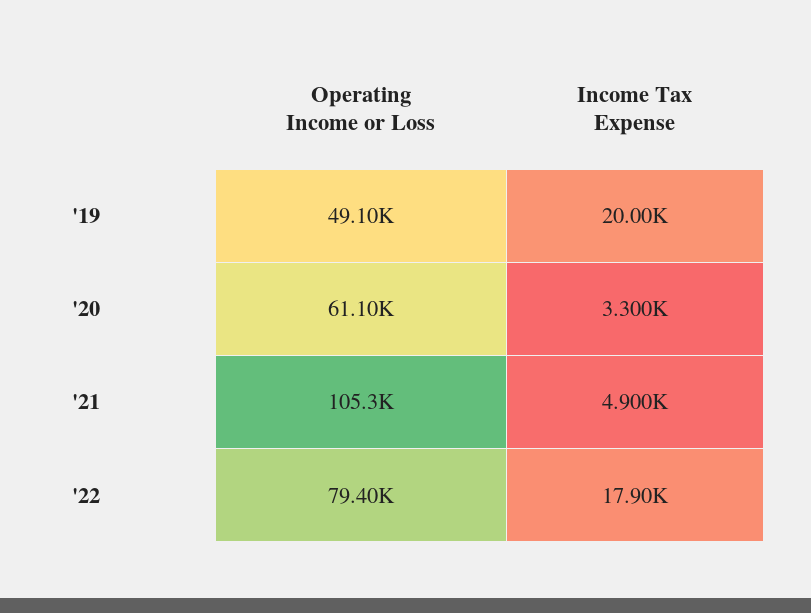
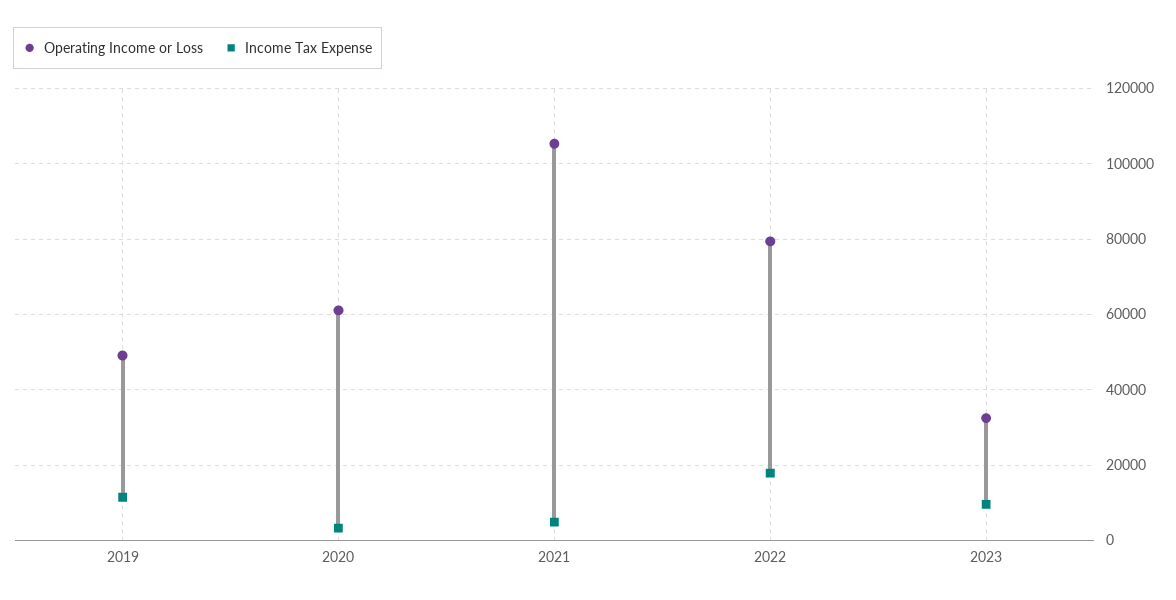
Income Tax Expense, '19: 20000 -> 12000
Operating Income or Loss, 2023: none -> 32000
Income Tax Expense, 2023: none -> 10000

